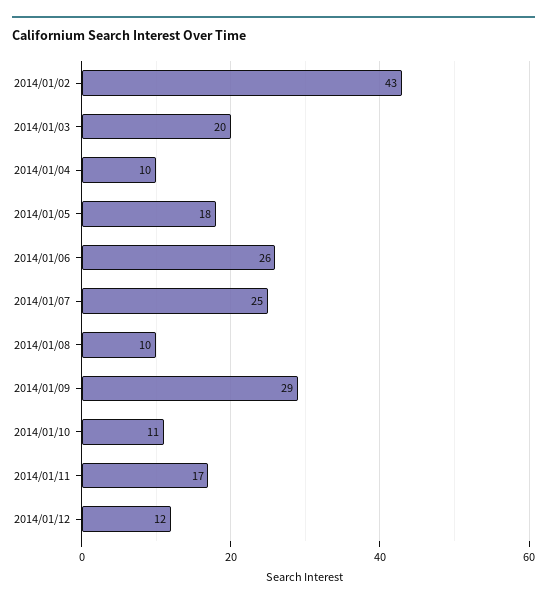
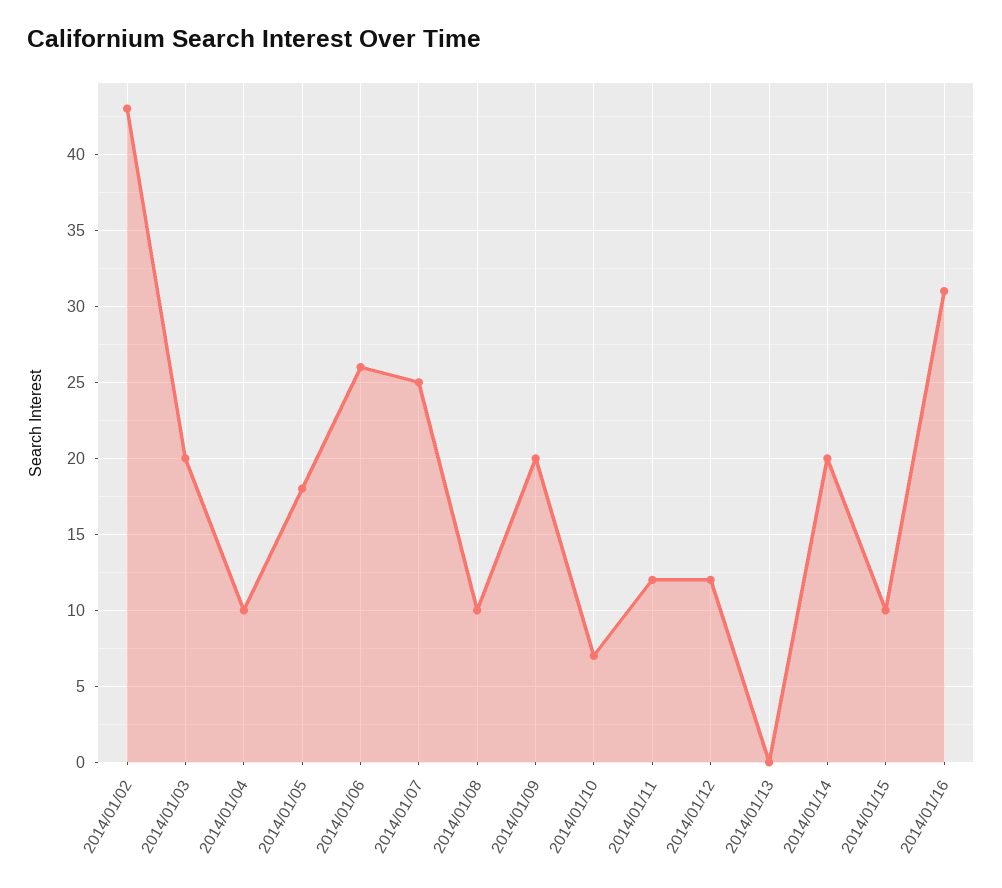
2014/01/09: 29 -> 20
2014/01/10: 11 -> 7
2014/01/11: 17 -> 12
2014/01/13: none -> 0
2014/01/14: none -> 20
2014/01/15: none -> 10
2014/01/16: none -> 31

